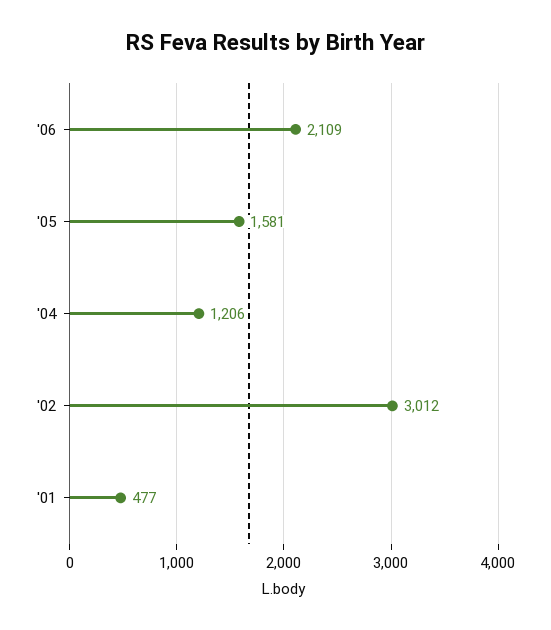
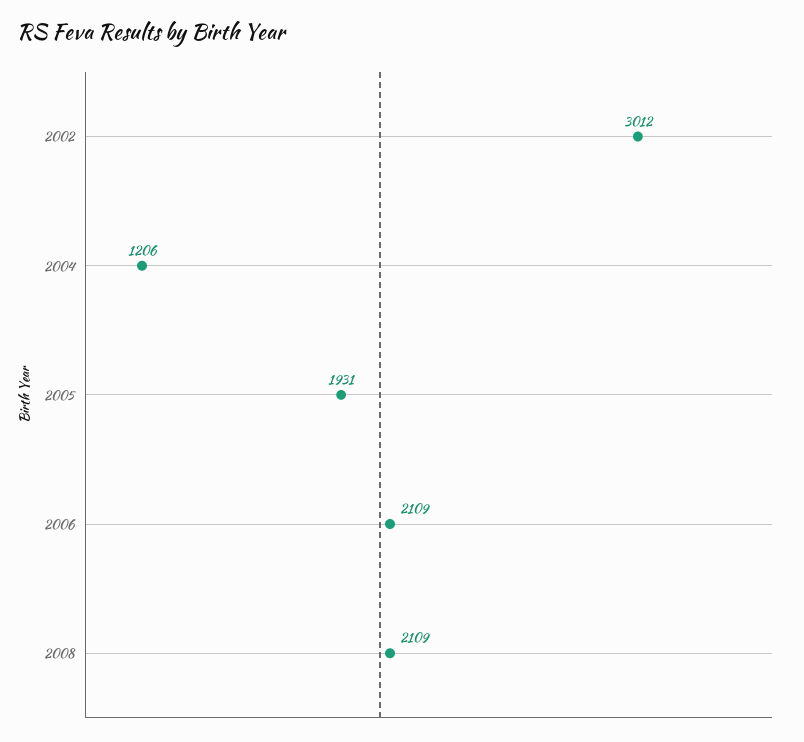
'05: 1581 -> 1931
'01: 477 -> none
2008: none -> 2109

